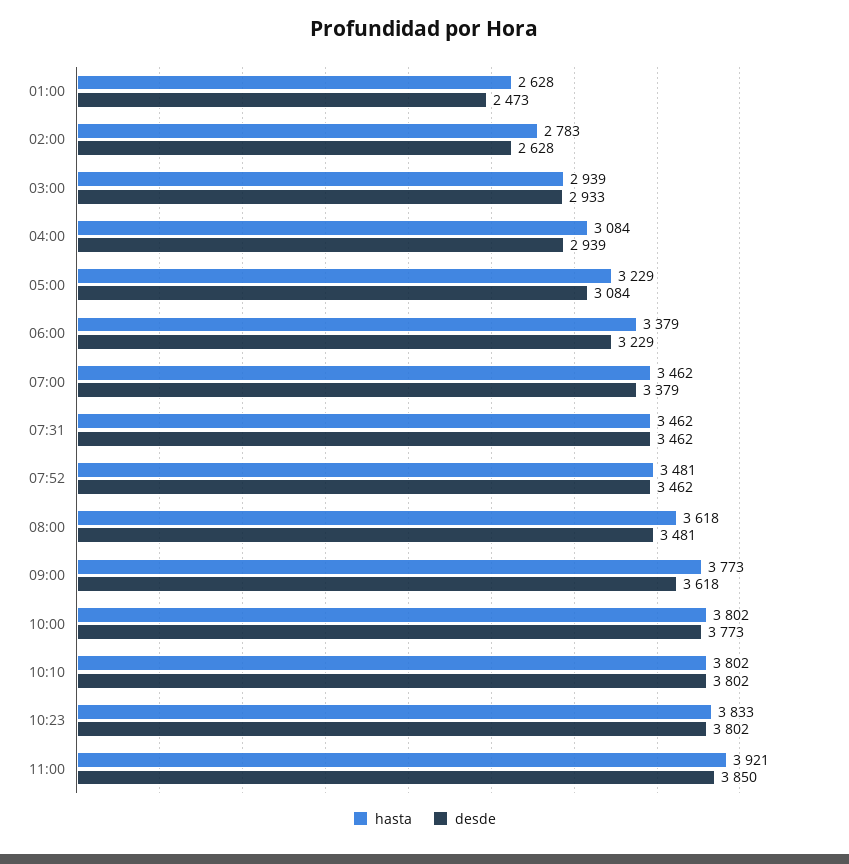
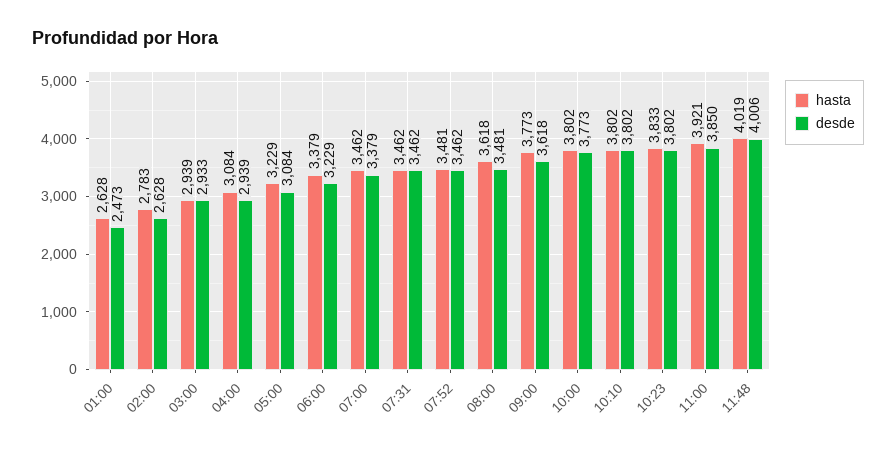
hasta, 11:48: none -> 4019
desde, 11:48: none -> 4006

